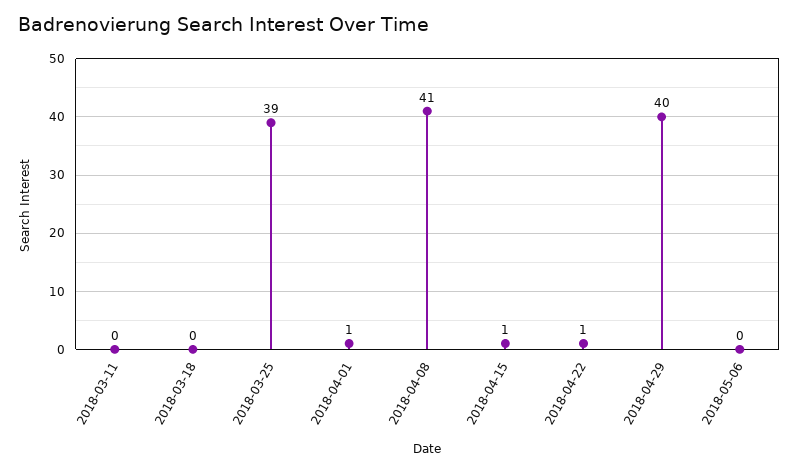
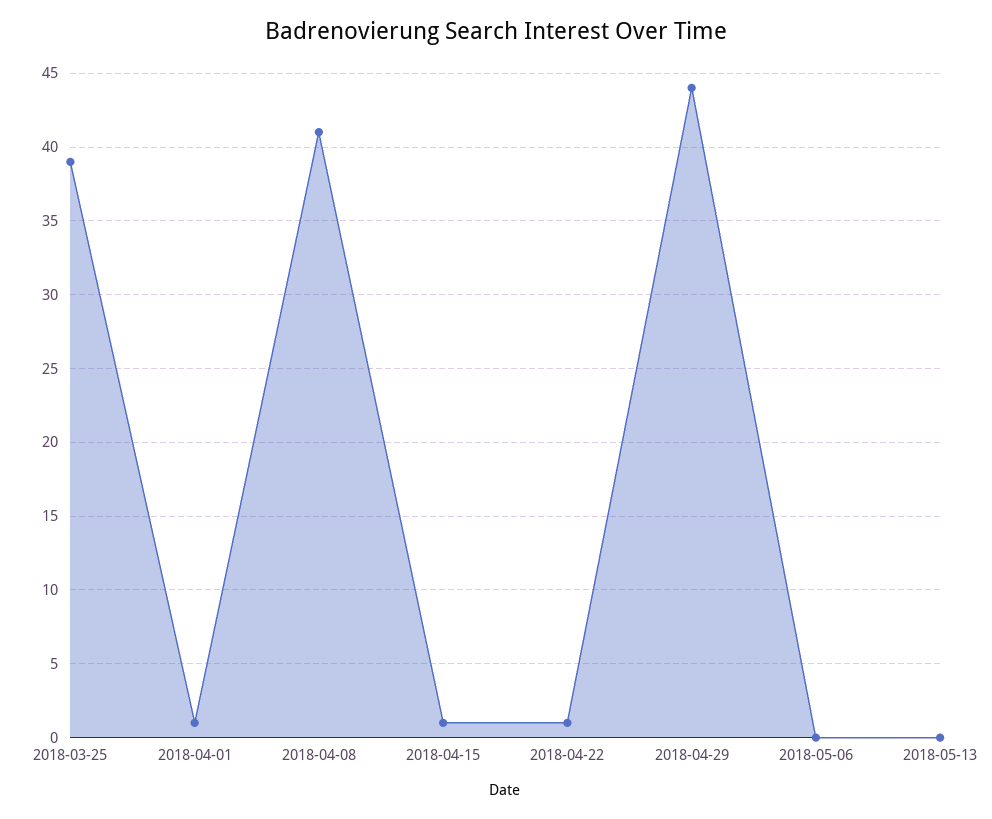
2018-03-11: 0 -> none
2018-03-18: 0 -> none
2018-04-29: 40 -> 44
2018-05-13: none -> 0

